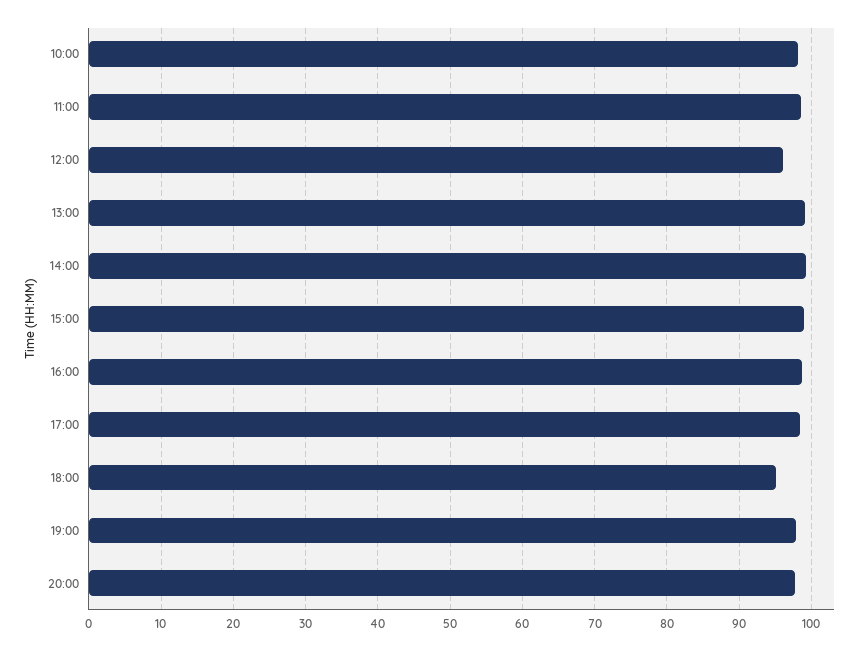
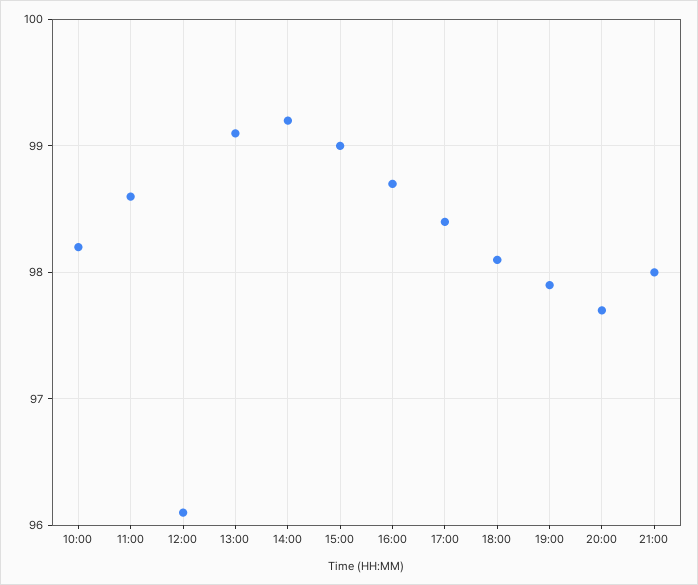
18:00: 95 -> 98.1
21:00: none -> 98

